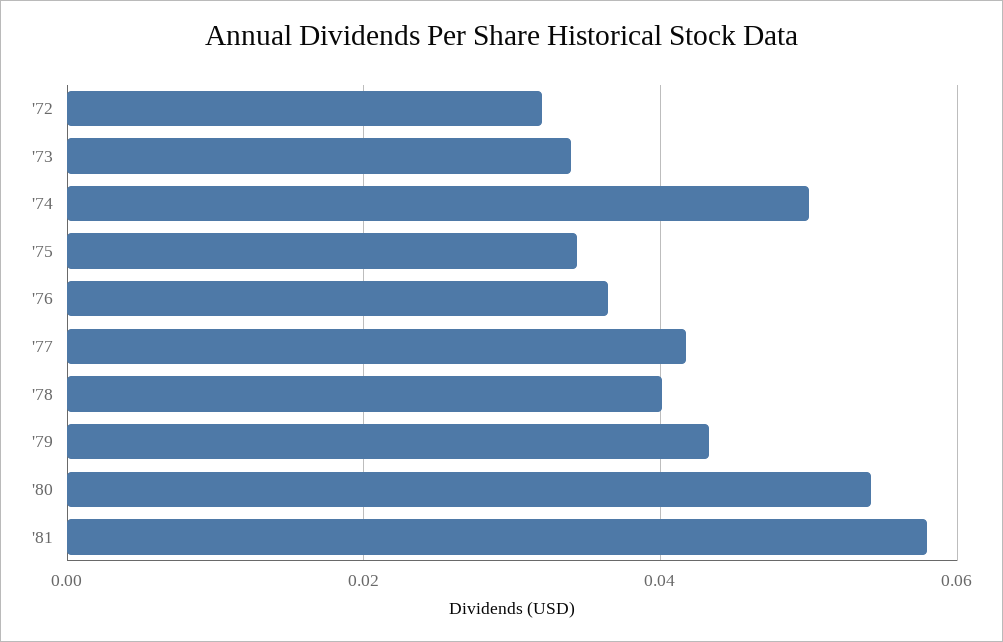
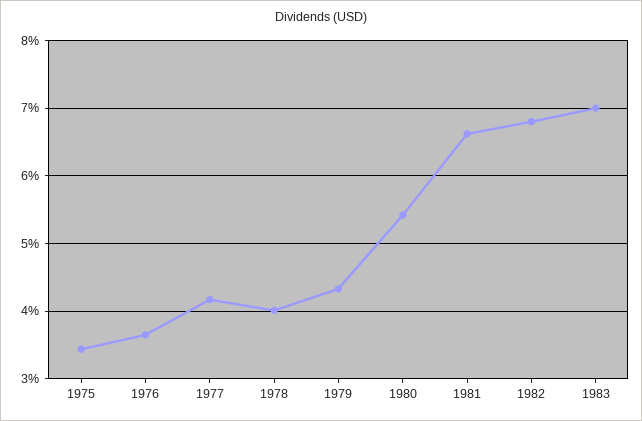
'72: 0.032 -> none
'73: 0.034 -> none
'74: 0.05 -> none
'81: 0.058 -> 0.066
1982: none -> 0.068
1983: none -> 0.07

